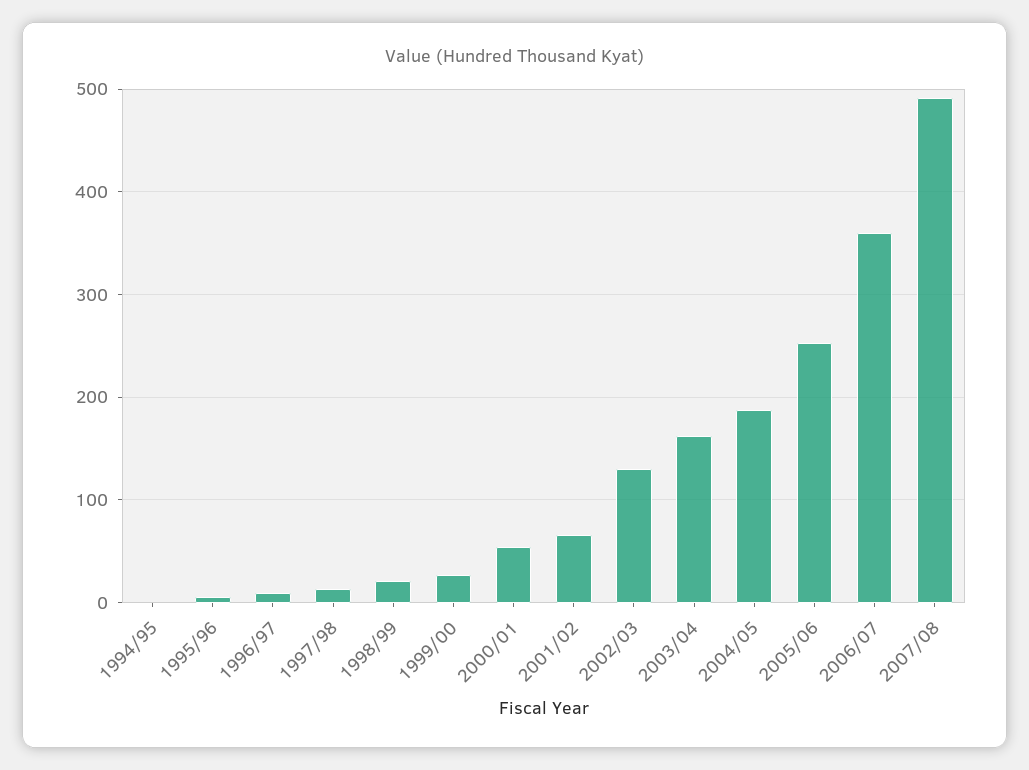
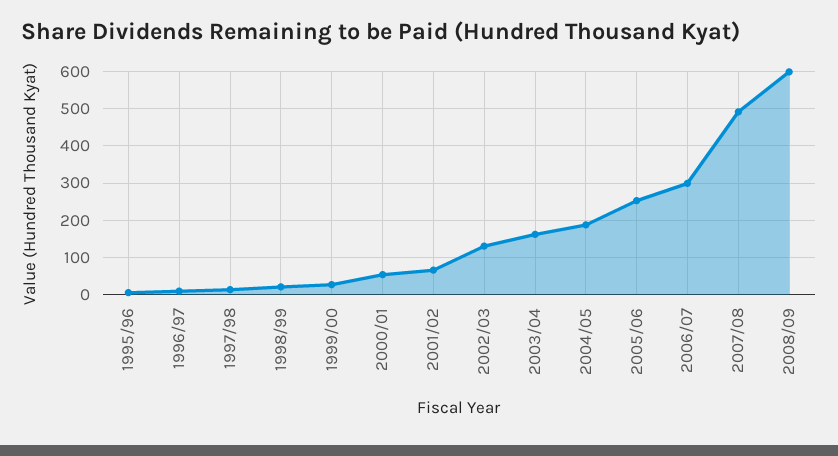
1994/95: 0 -> none
2006/07: 360 -> 300
2008/09: none -> 600

